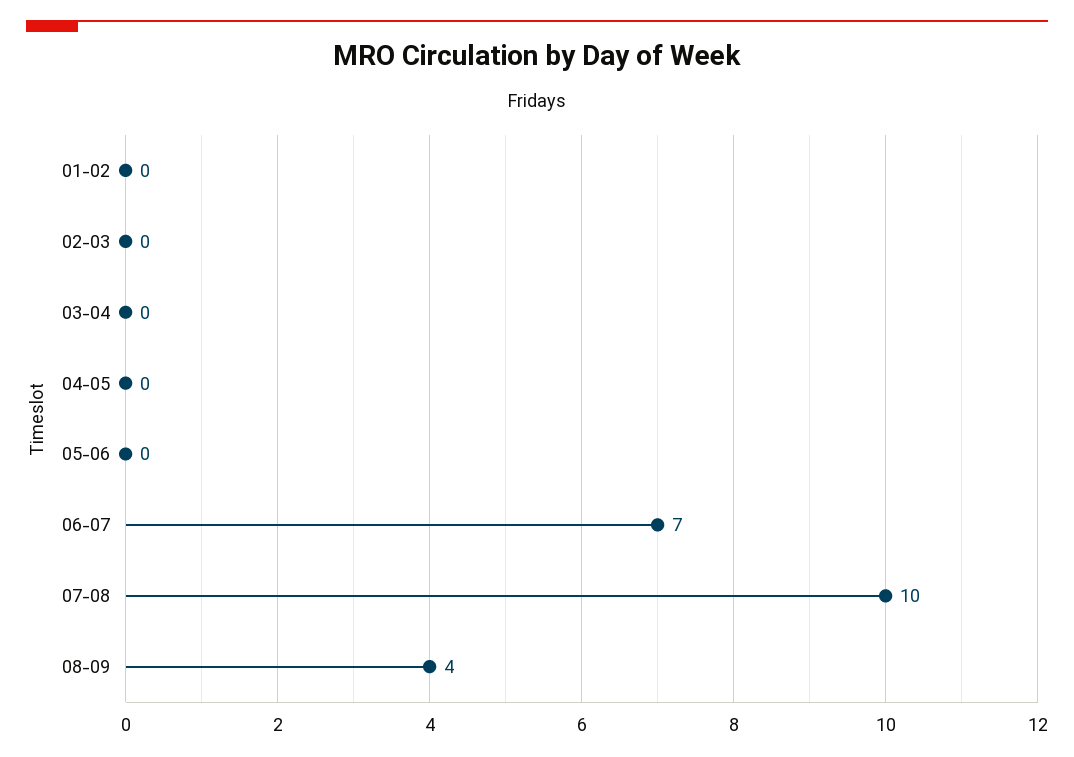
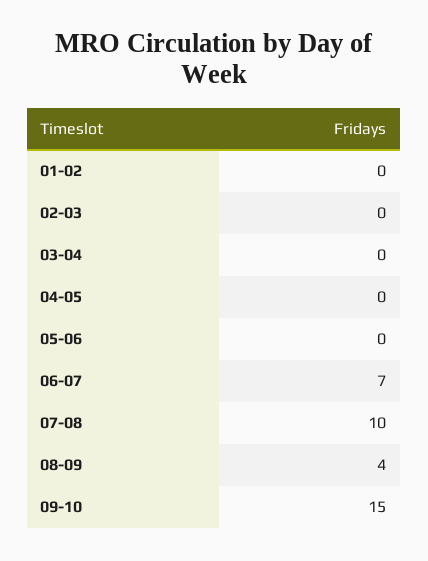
09-10: none -> 15

